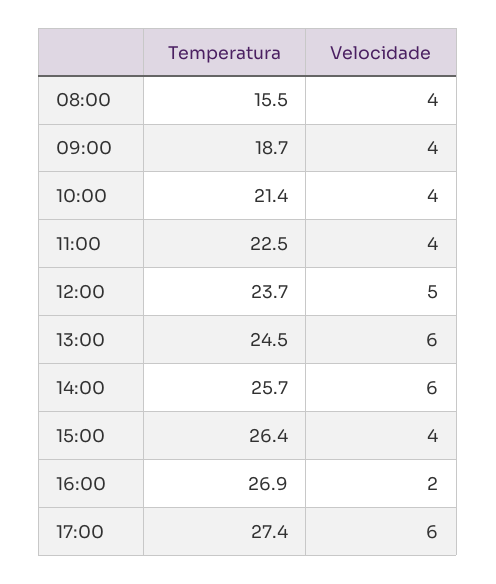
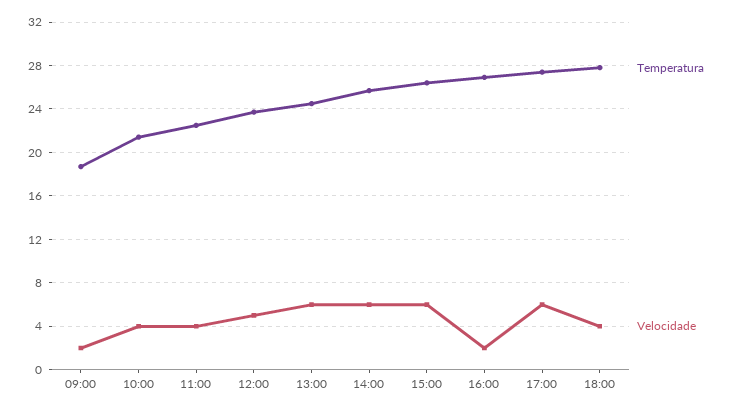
Temperatura, 08:00: 15.5 -> none
Velocidade, 08:00: 4 -> none
Velocidade, 09:00: 4 -> 2
Velocidade, 15:00: 4 -> 6
Temperatura, 18:00: none -> 28
Velocidade, 18:00: none -> 4

